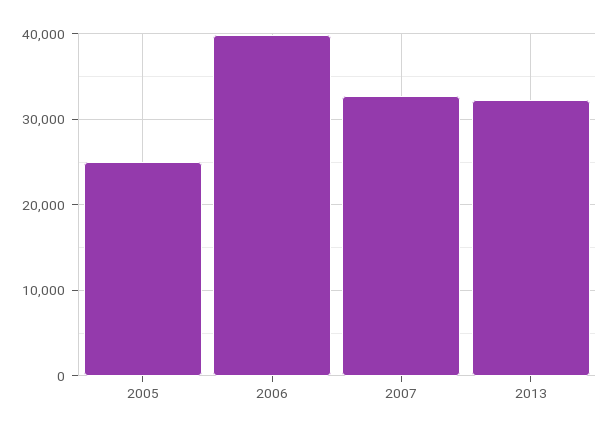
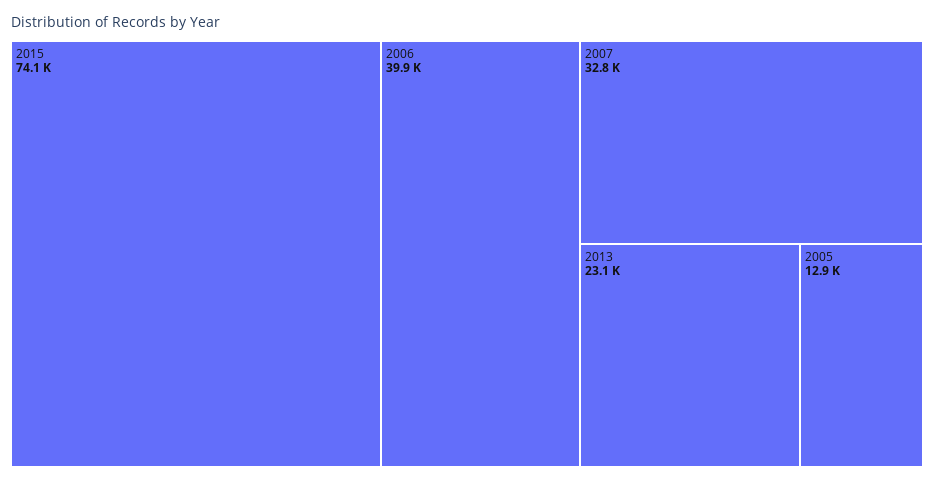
2005: 25000 -> 12900
2013: 32000 -> 23100
2015: none -> 74100

